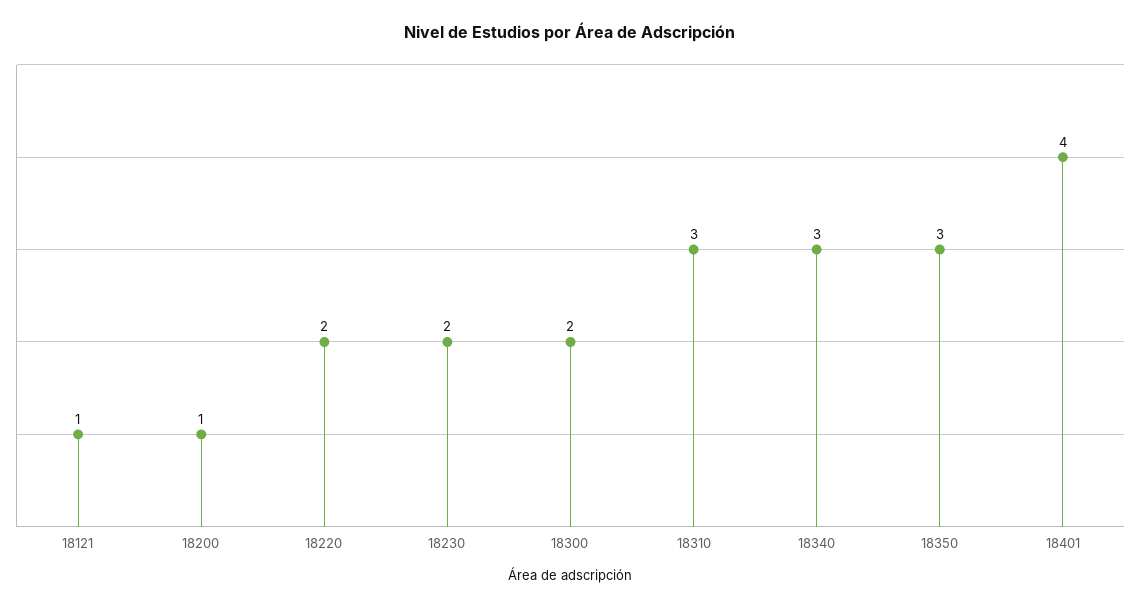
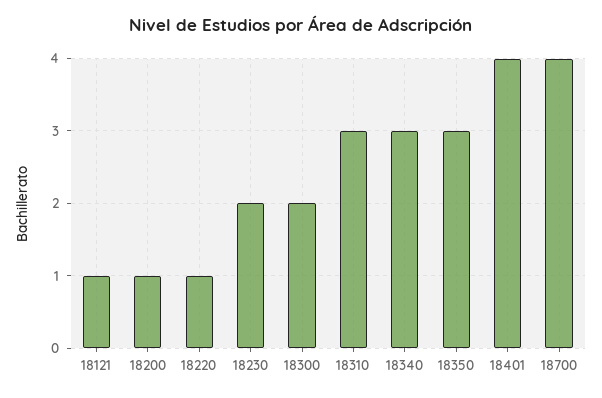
18220: 2 -> 1
18700: none -> 4

